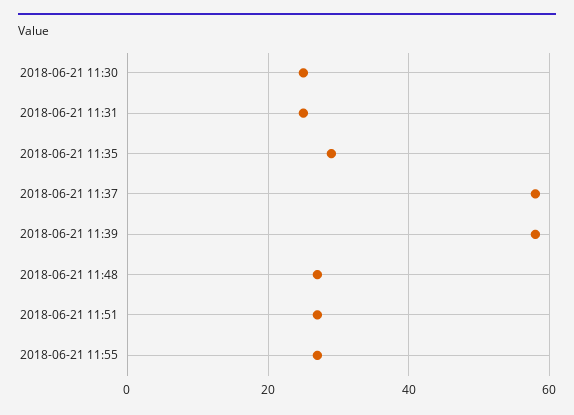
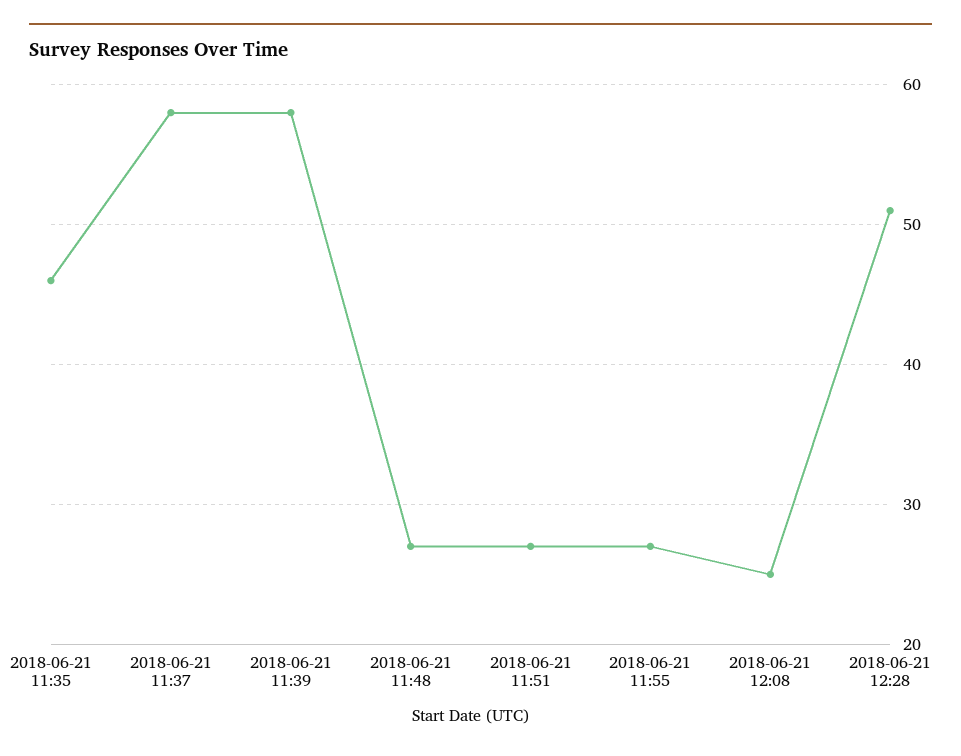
2018-06-21 11:30: 25 -> none
2018-06-21 11:31: 25 -> none
2018-06-21 11:35: 30 -> 46
2018-06-21 12:08: none -> 25
2018-06-21 12:28: none -> 51

